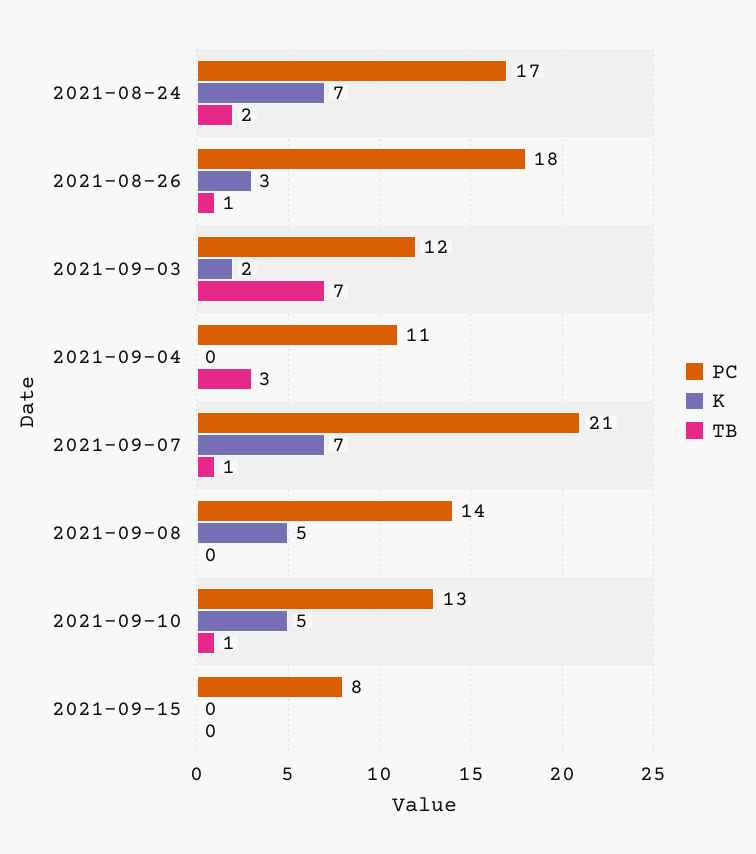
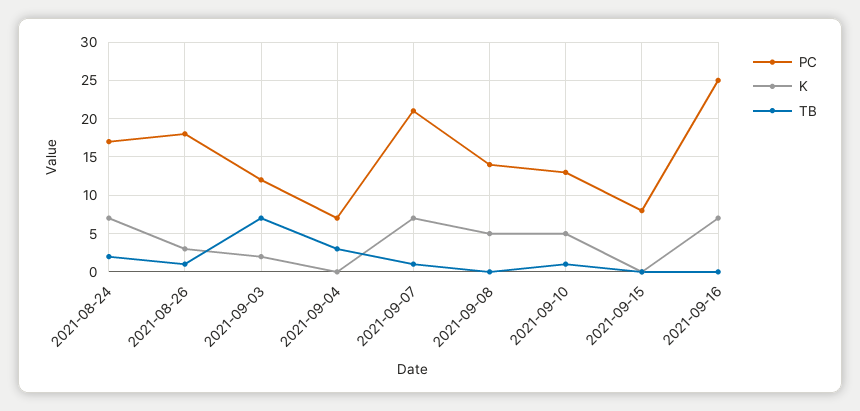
PC, 2021-09-04: 11 -> 7
PC, 2021-09-16: none -> 25
K, 2021-09-16: none -> 7
TB, 2021-09-16: none -> 0

